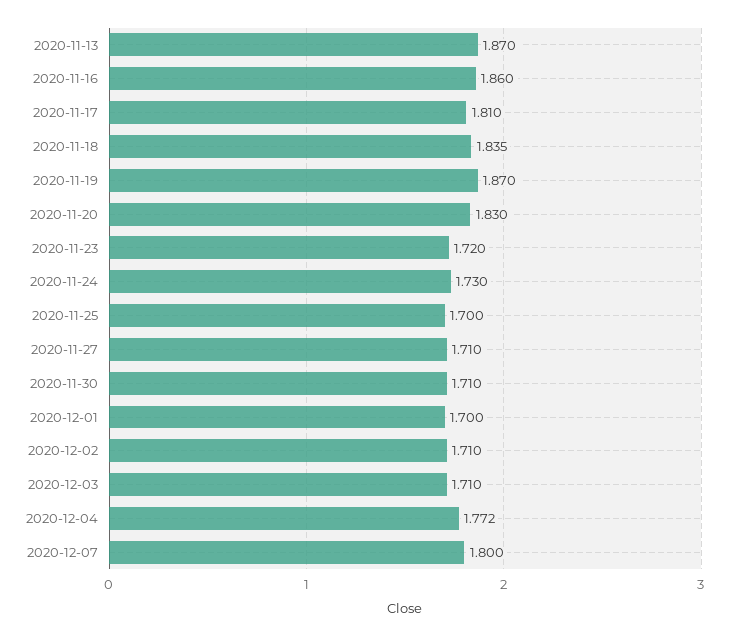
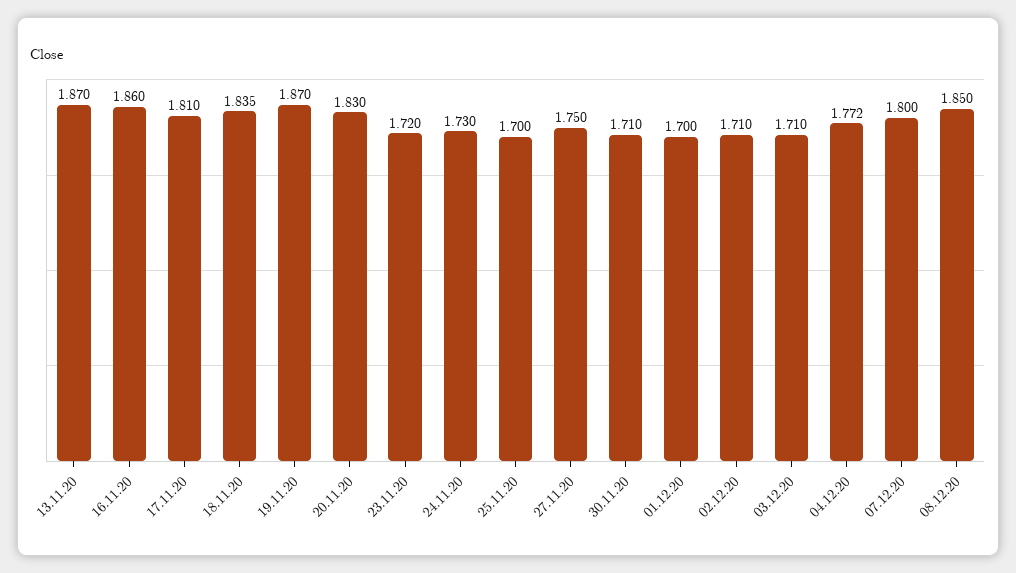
2020-11-27: 1.71 -> 1.75
08.12.20: none -> 1.85

